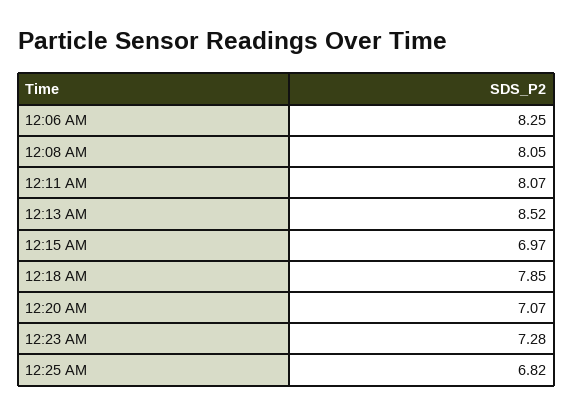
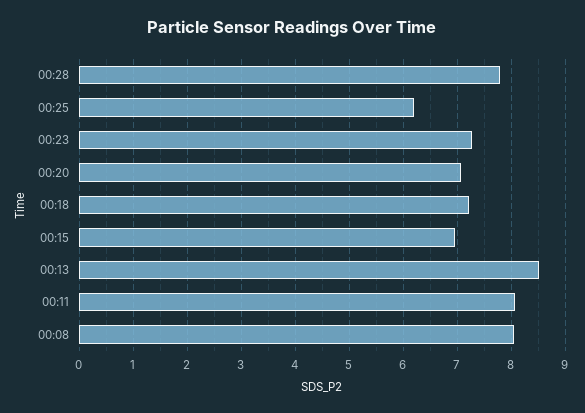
12:06 AM: 8.25 -> none
12:18 AM: 7.85 -> 7.2
12:25 AM: 6.82 -> 6.2
00:28: none -> 7.8

